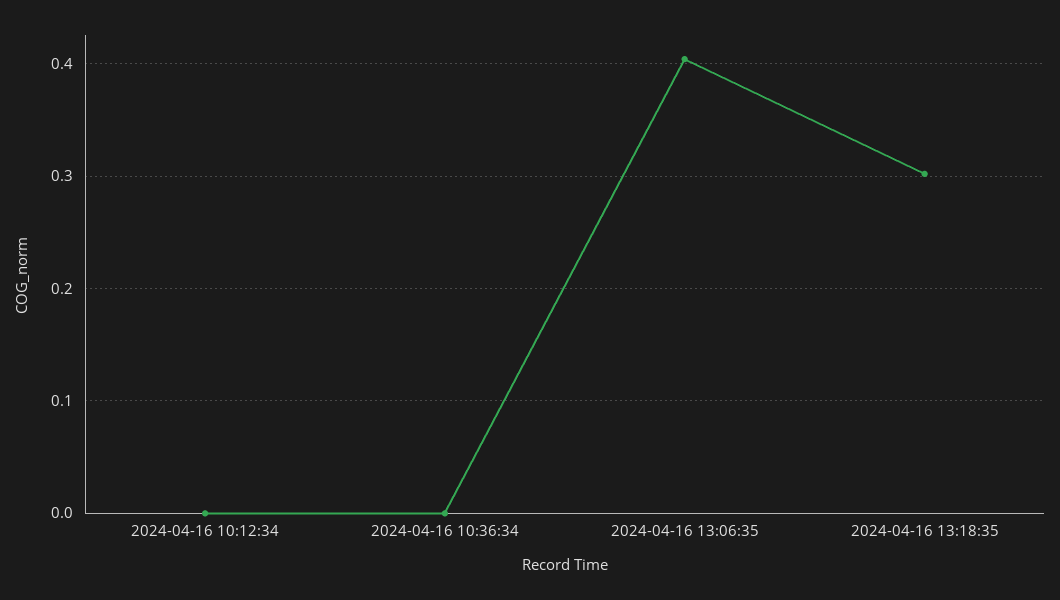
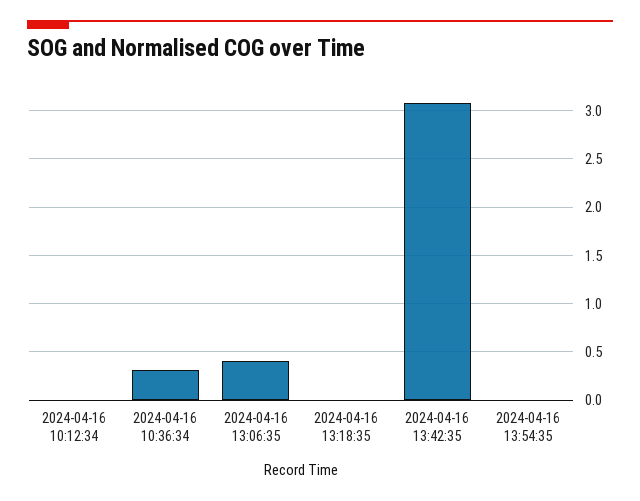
2024-04-16 10:36:34: 0 -> 0.3
2024-04-16 13:18:35: 0.3 -> 0
2024-04-16 13:42:35: none -> 3.1
2024-04-16 13:54:35: none -> 0

